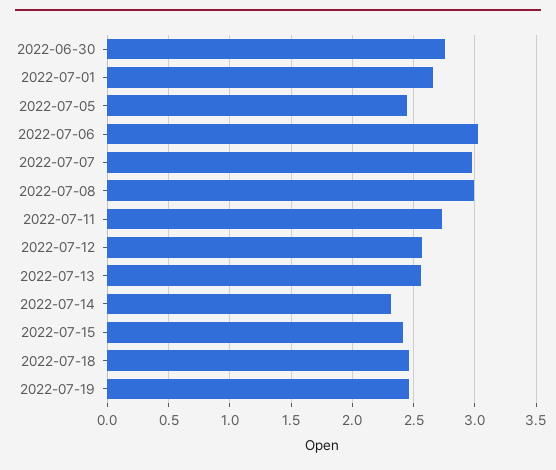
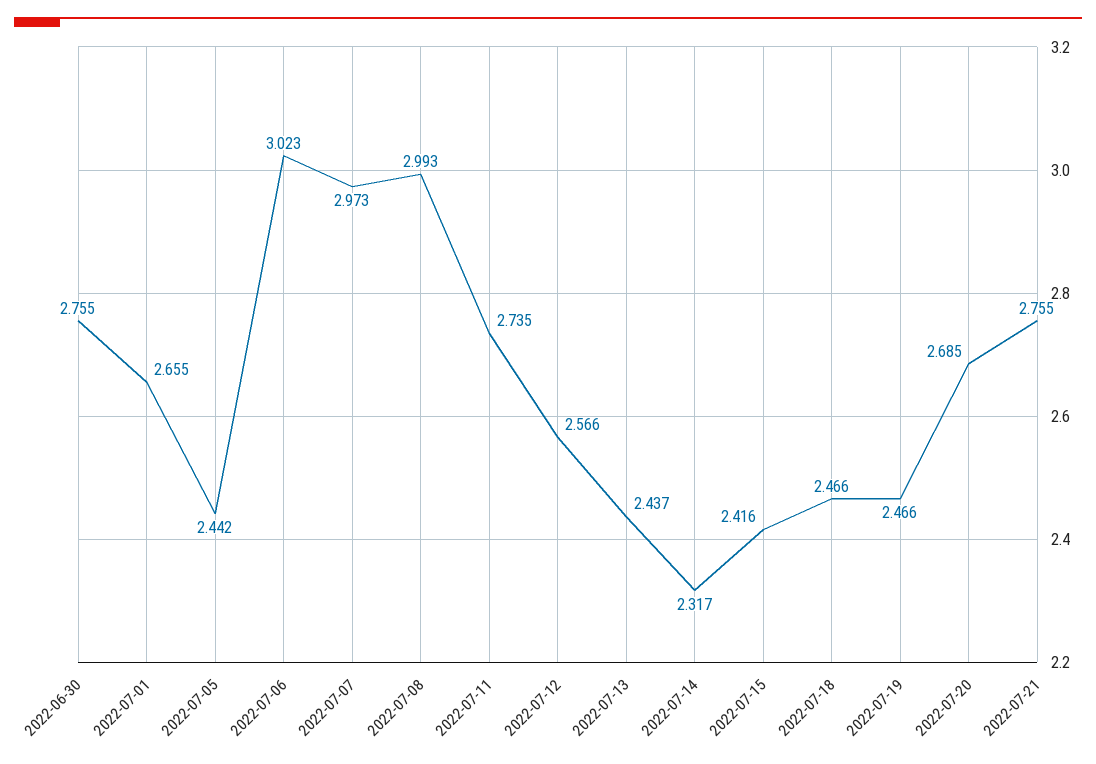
2022-07-13: 2.55 -> 2.437
2022-07-20: none -> 2.685
2022-07-21: none -> 2.755

